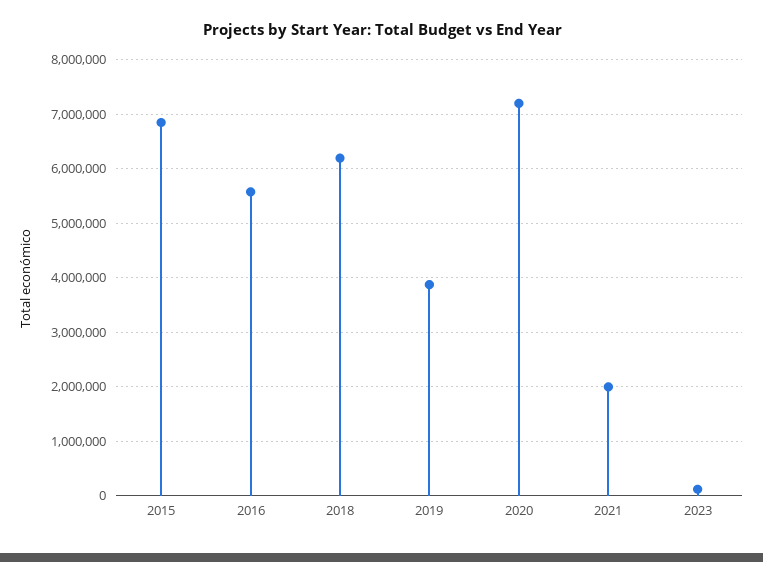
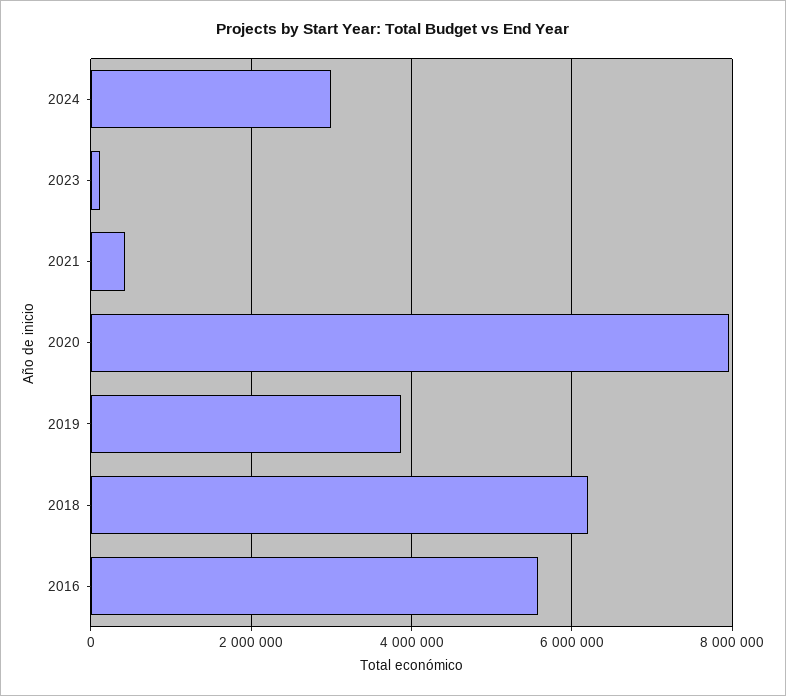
2015: 6800000 -> none
2020: 7200000 -> 8000000
2021: 2000000 -> 400000
2024: none -> 3000000

